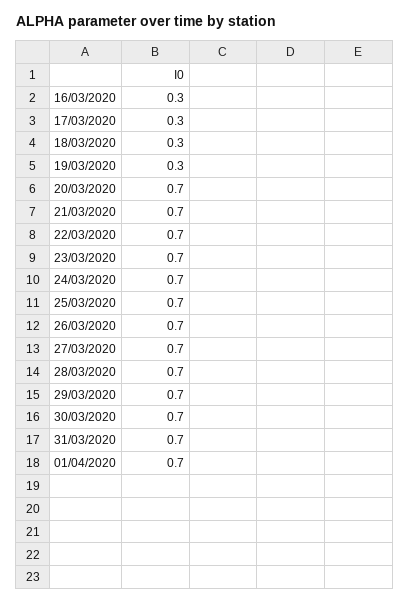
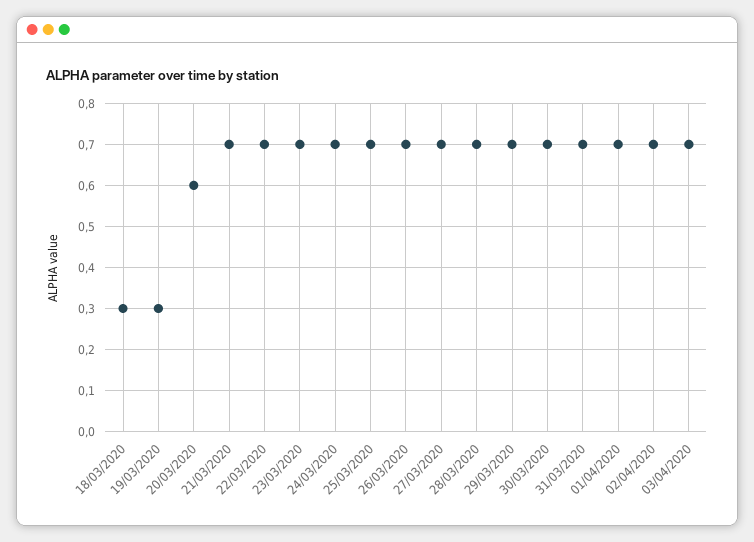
16/03/2020: 0.3 -> none
17/03/2020: 0.3 -> none
20/03/2020: 0.7 -> 0.6
02/04/2020: none -> 0.7
03/04/2020: none -> 0.7

